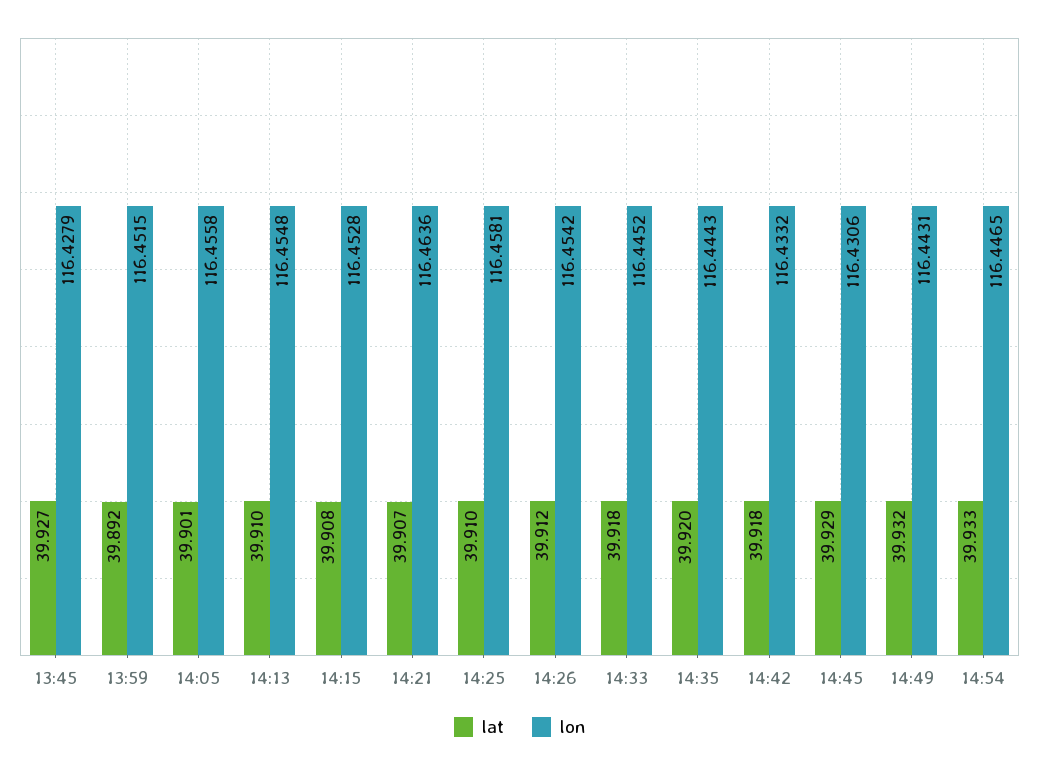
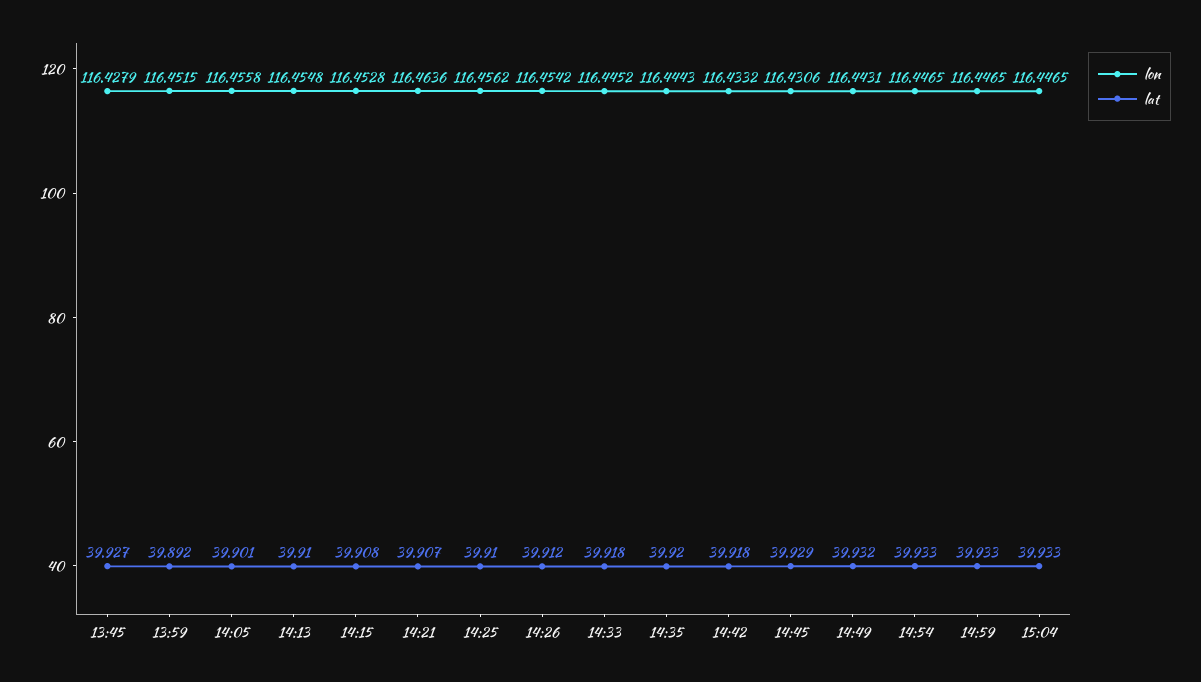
lon, 14:25: 116.4581 -> 116.4562
lon, 14:59: none -> 116.4465
lat, 14:59: none -> 39.933
lon, 15:04: none -> 116.4465
lat, 15:04: none -> 39.933

